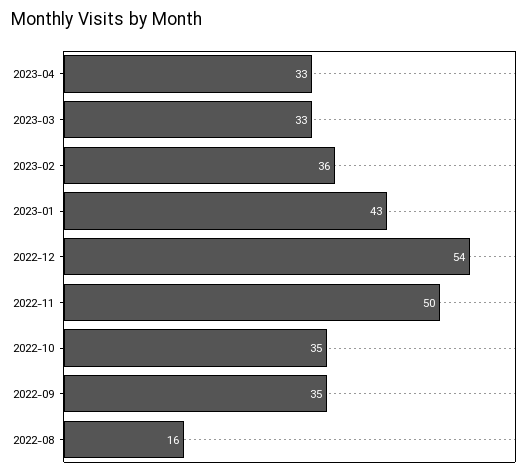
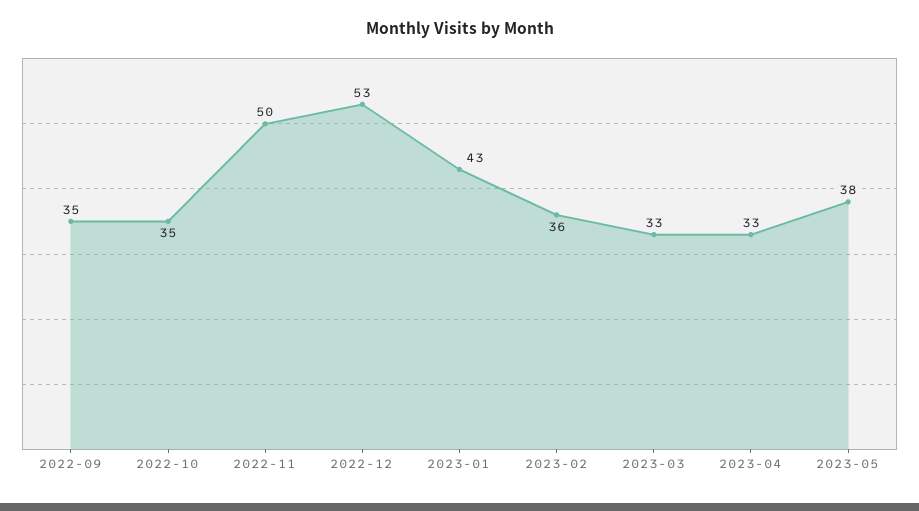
2022-12: 54 -> 53
2022-08: 16 -> none
2023-05: none -> 38

